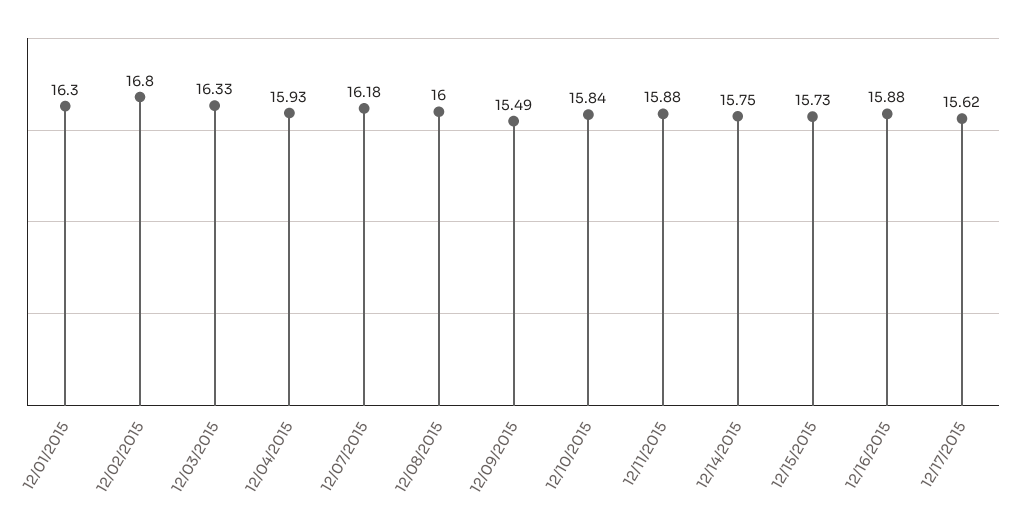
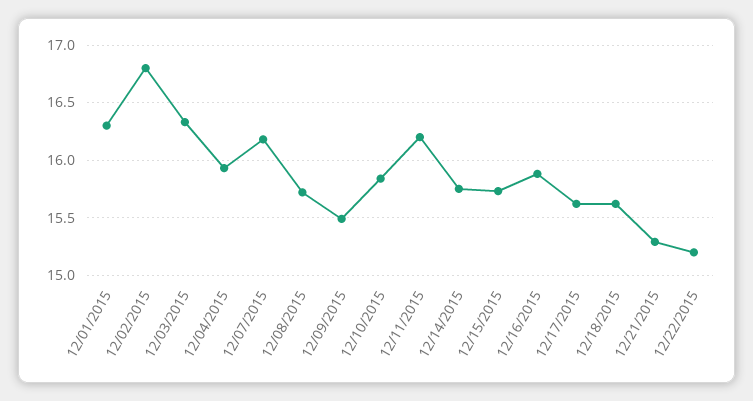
12/08/2015: 16 -> 15.7
12/11/2015: 15.88 -> 16.2
12/18/2015: none -> 15.6
12/21/2015: none -> 15.3
12/22/2015: none -> 15.2

